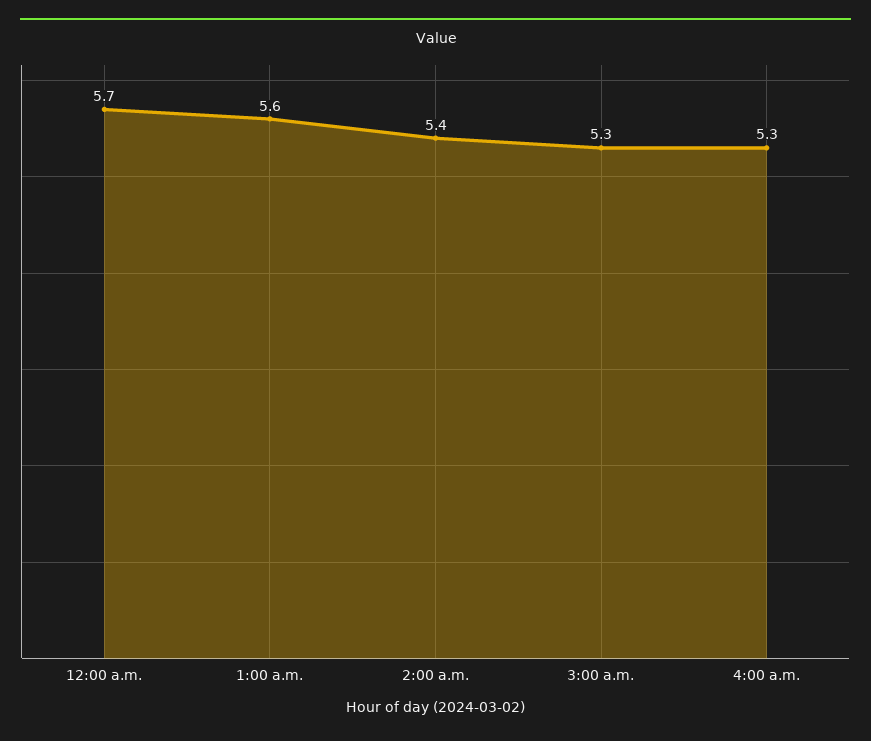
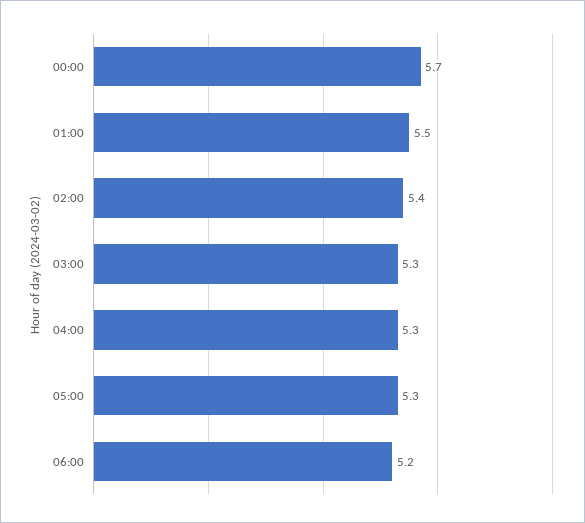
1:00 a.m.: 5.6 -> 5.5
05:00: none -> 5.3
06:00: none -> 5.2

